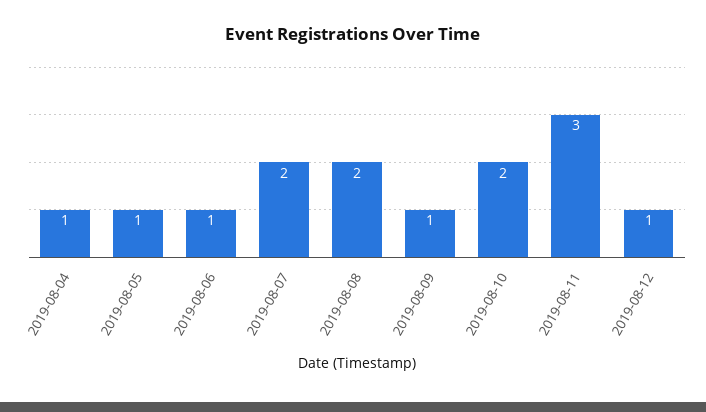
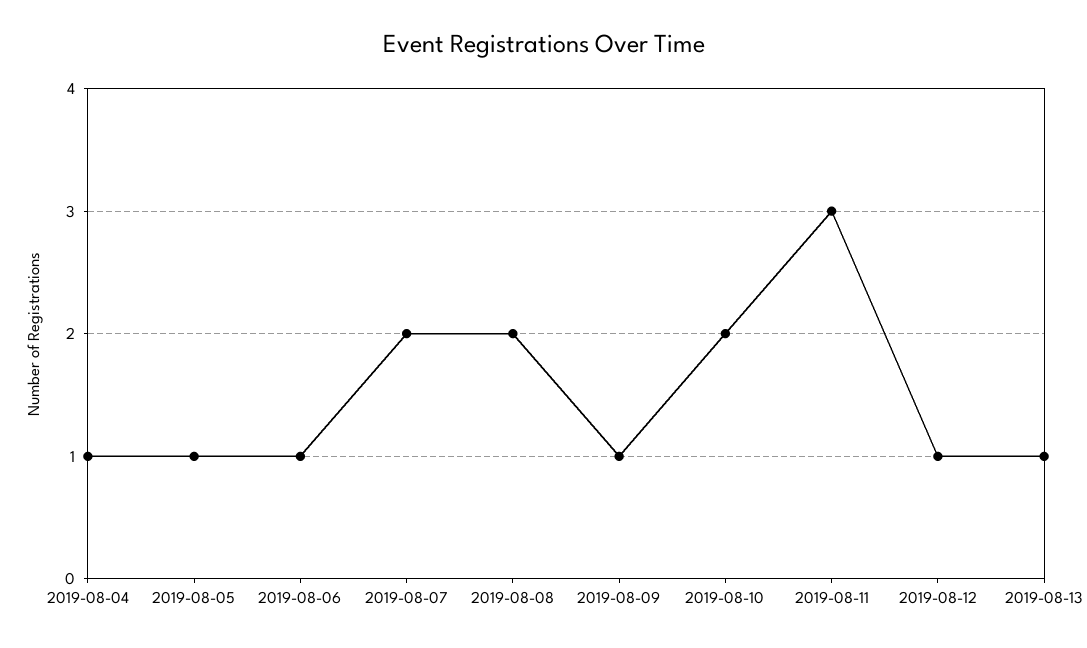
2019-08-13: none -> 1

